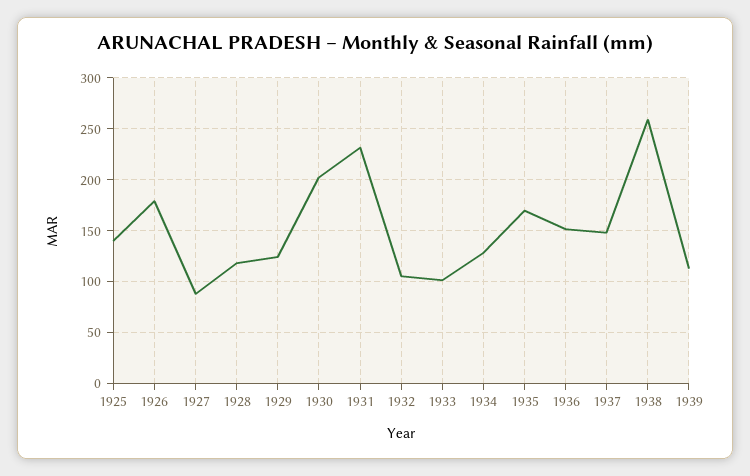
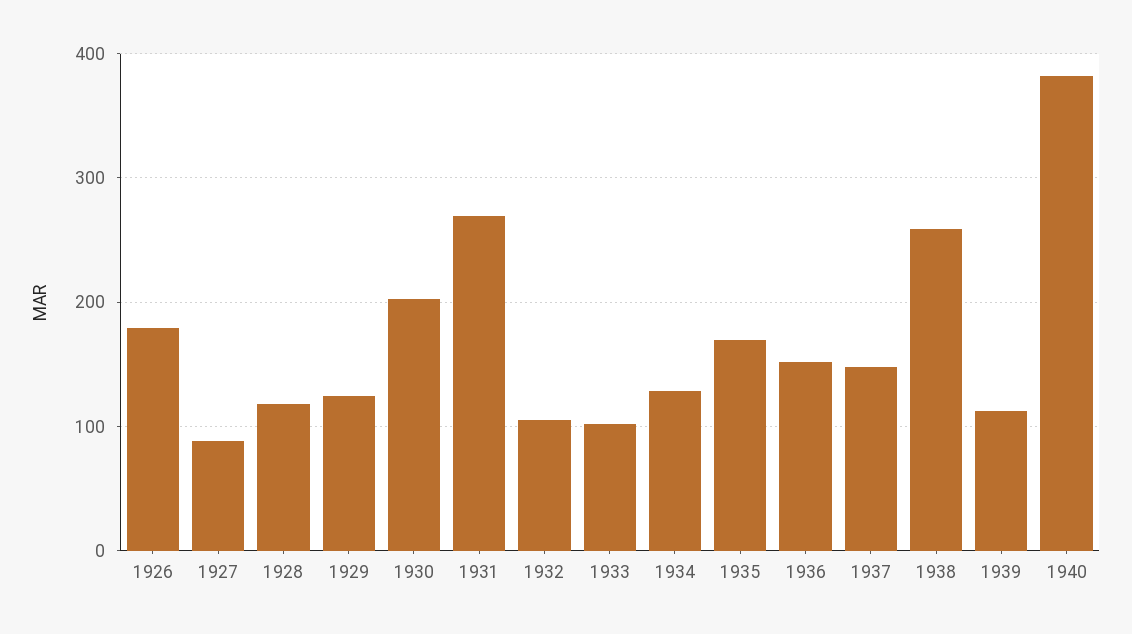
1925: 140 -> none
1931: 230 -> 270
1940: none -> 380

